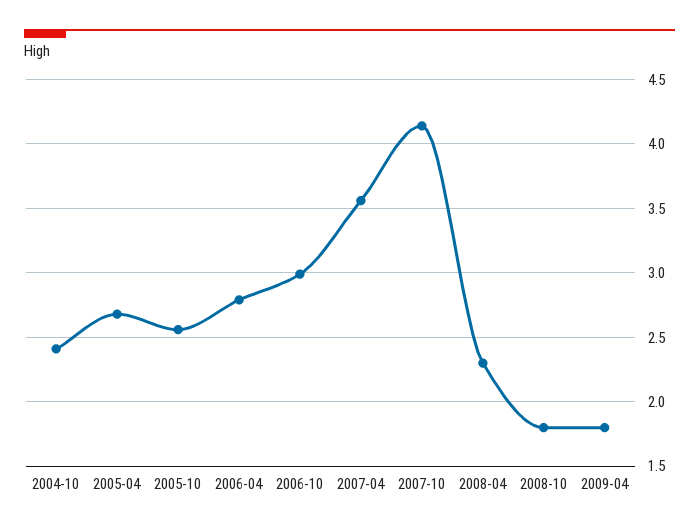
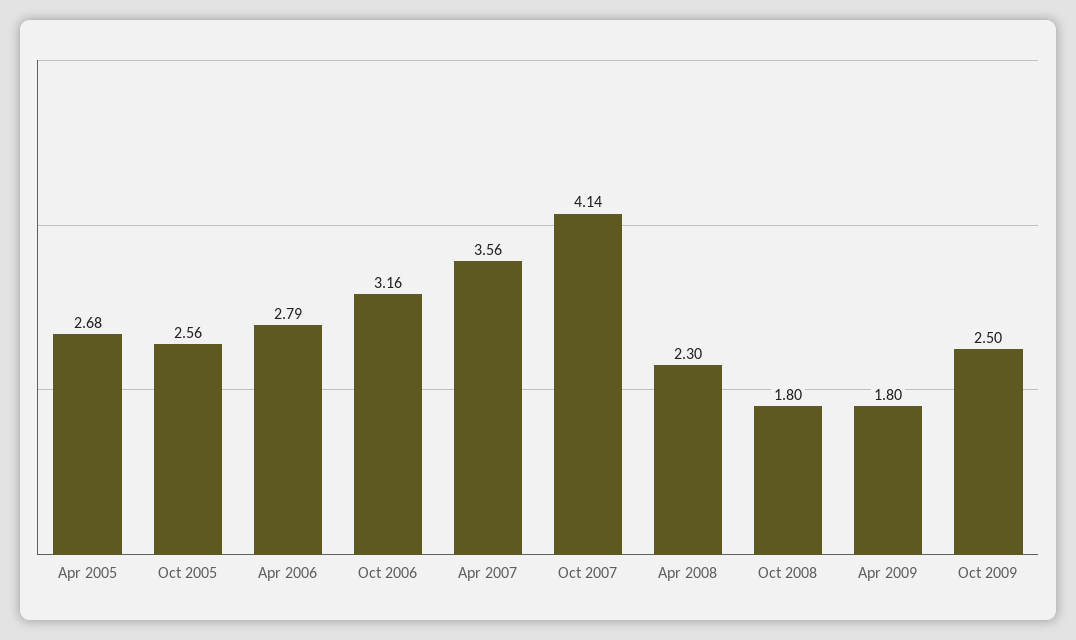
2004-10: 2.4 -> none
2006-10: 3 -> 3.16
Oct 2009: none -> 2.5

